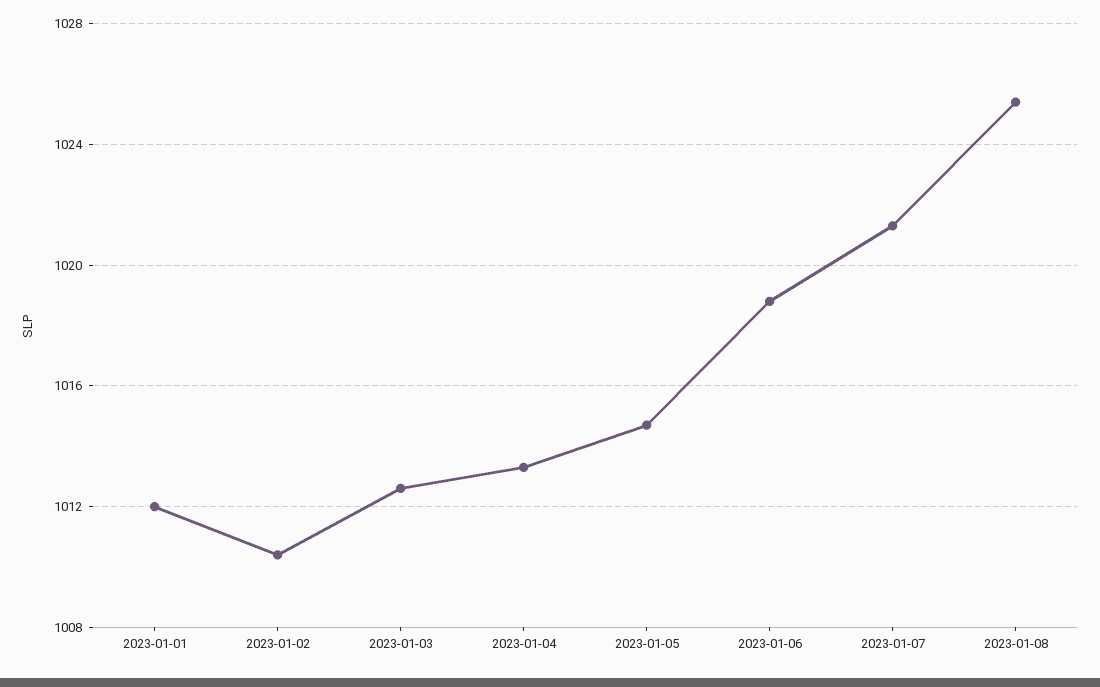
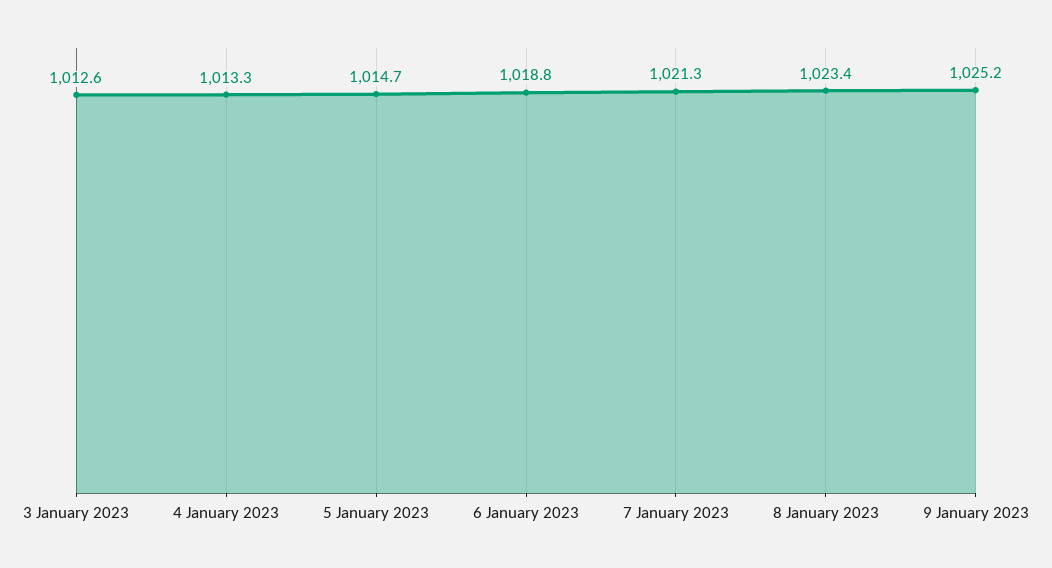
2023-01-01: 1012 -> none
2023-01-02: 1010.5 -> none
2023-01-08: 1025.5 -> 1023.4
9 January 2023: none -> 1025.2

